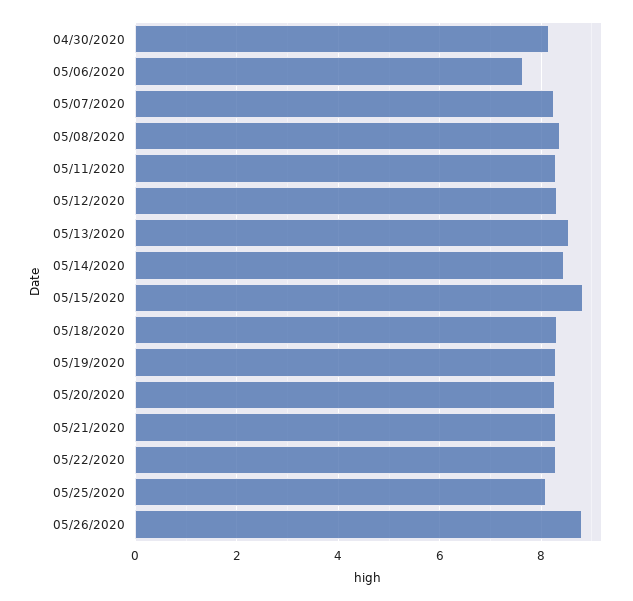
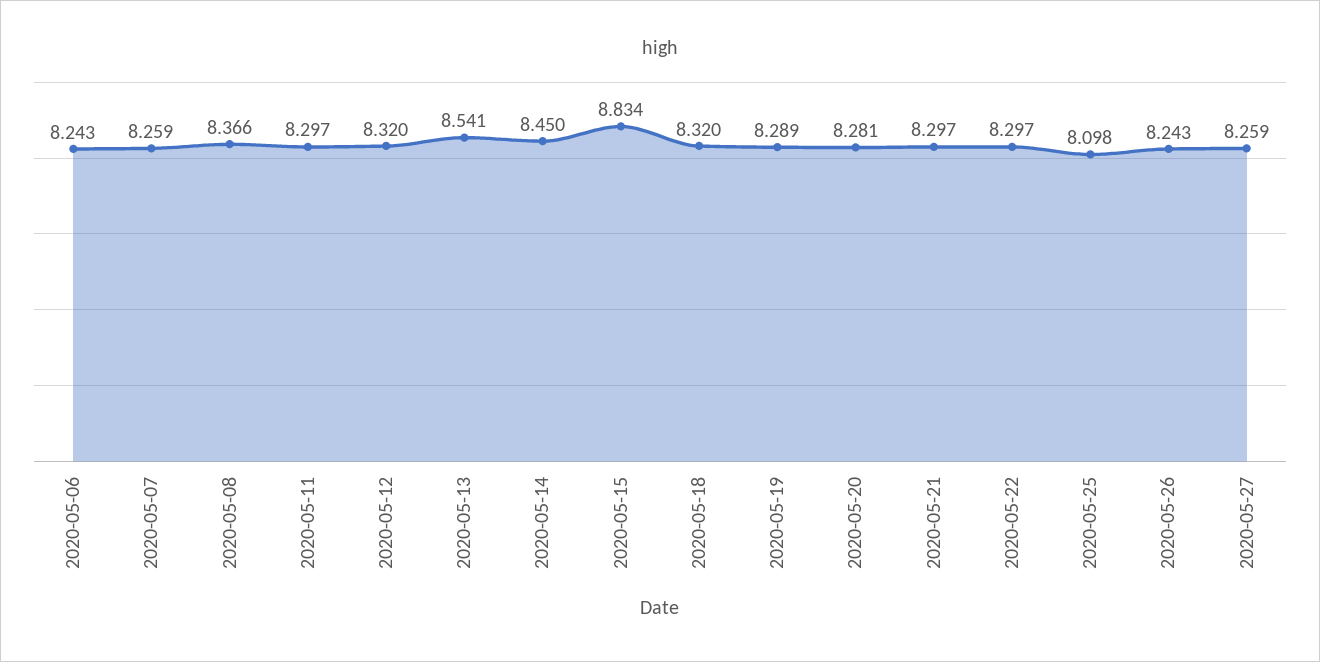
04/30/2020: 8.2 -> none
05/06/2020: 7.6 -> 8.243
05/26/2020: 8.8 -> 8.243
2020-05-27: none -> 8.259

